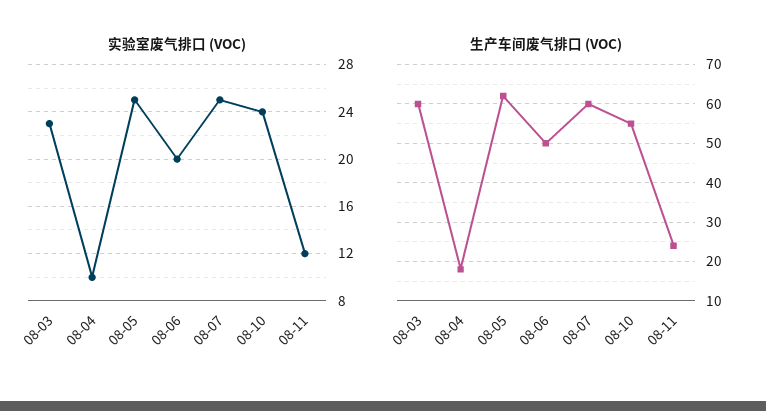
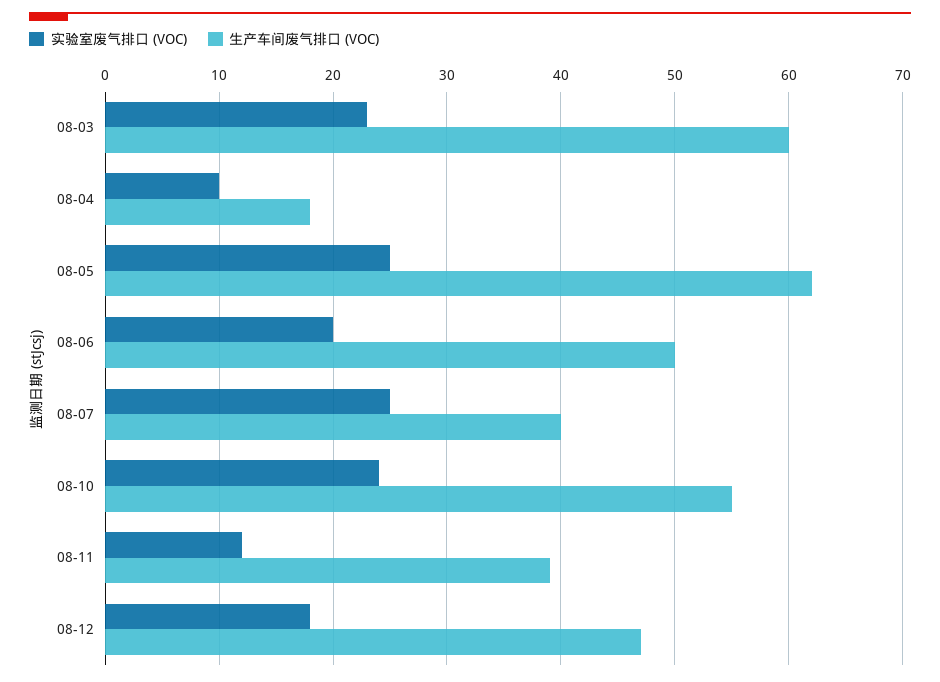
生产车间废气排口 (VOC), 08-07: 60 -> 40
生产车间废气排口 (VOC), 08-11: 25 -> 39
实验室废气排口 (VOC), 08-12: none -> 18
生产车间废气排口 (VOC), 08-12: none -> 47

